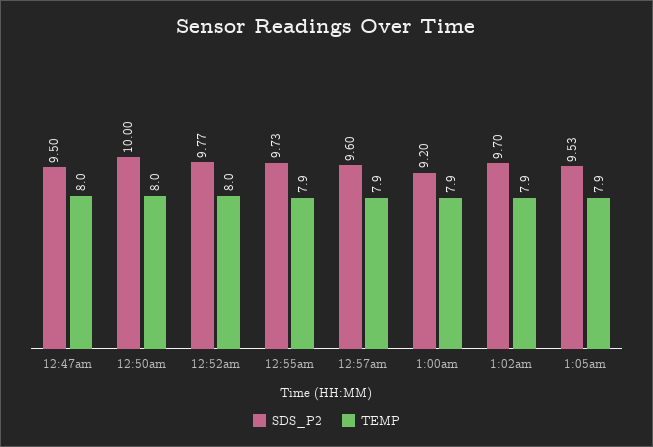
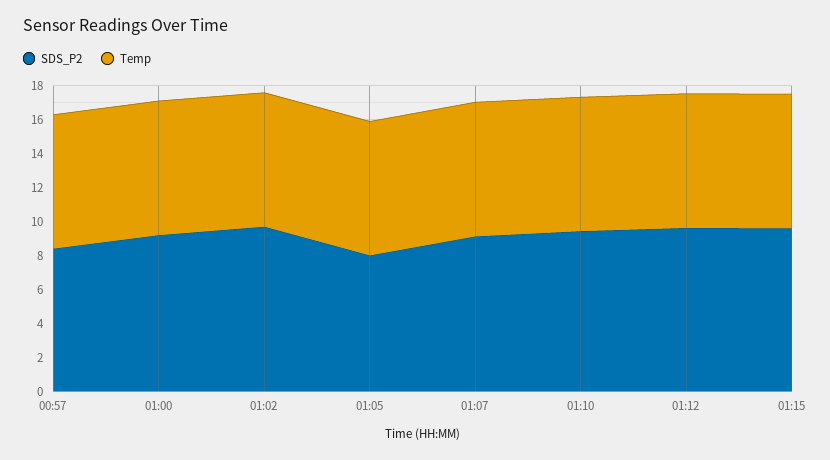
SDS_P2, 12:47am: 9.5 -> none
TEMP, 12:47am: 8 -> none
SDS_P2, 12:50am: 10 -> none
TEMP, 12:50am: 8 -> none
SDS_P2, 12:52am: 9.77 -> none
TEMP, 12:52am: 8 -> none
SDS_P2, 12:55am: 9.73 -> none
TEMP, 12:55am: 7.9 -> none
SDS_P2, 12:57am: 9.6 -> 8.5
SDS_P2, 1:05am: 9.53 -> 8
SDS_P2, 01:07: none -> 9
TEMP, 01:07: none -> 8
SDS_P2, 01:10: none -> 9.5
TEMP, 01:10: none -> 8
SDS_P2, 01:12: none -> 9.5
TEMP, 01:12: none -> 8
SDS_P2, 01:15: none -> 9.5
TEMP, 01:15: none -> 8

